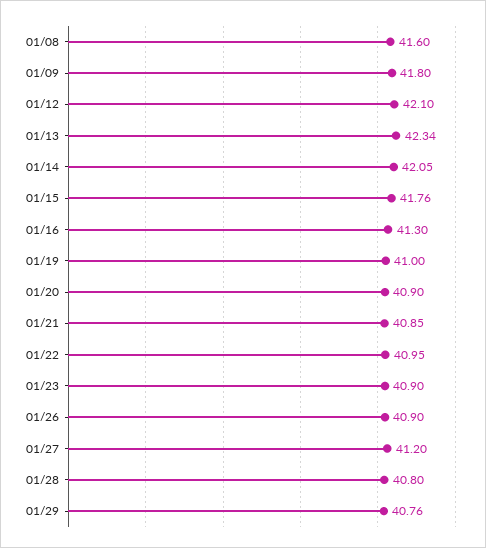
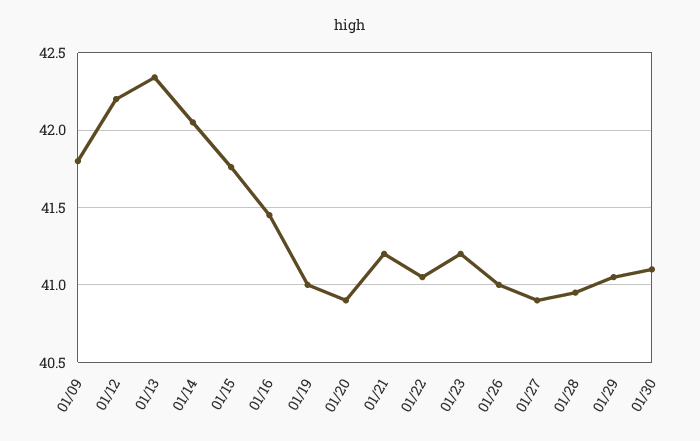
01/08: 41.6 -> none
01/12: 42.1 -> 42.2
01/16: 41.3 -> 41.45
01/21: 40.85 -> 41.2
01/22: 40.95 -> 41.05
01/23: 40.9 -> 41.2
01/26: 40.9 -> 41
01/27: 41.2 -> 40.9
01/28: 40.8 -> 40.95
01/29: 40.76 -> 41.05
01/30: none -> 41.1

